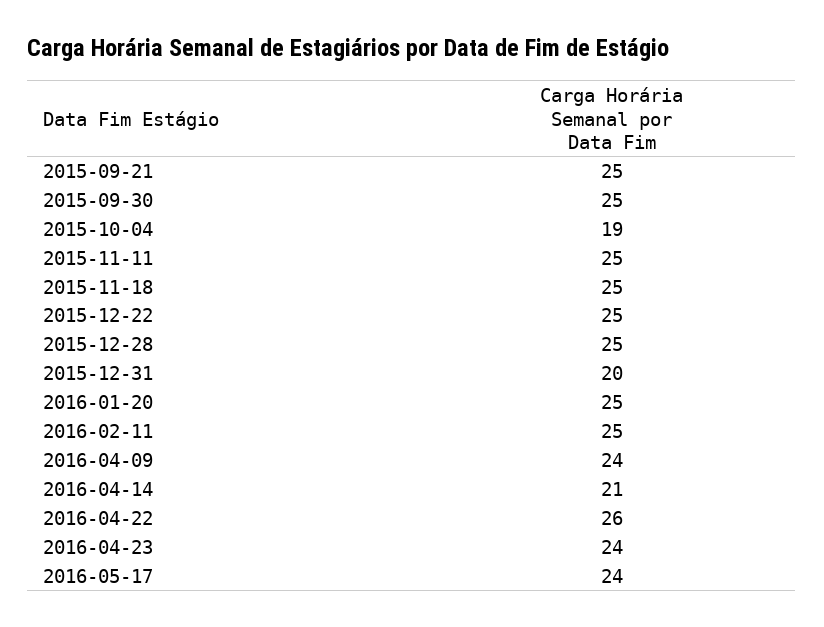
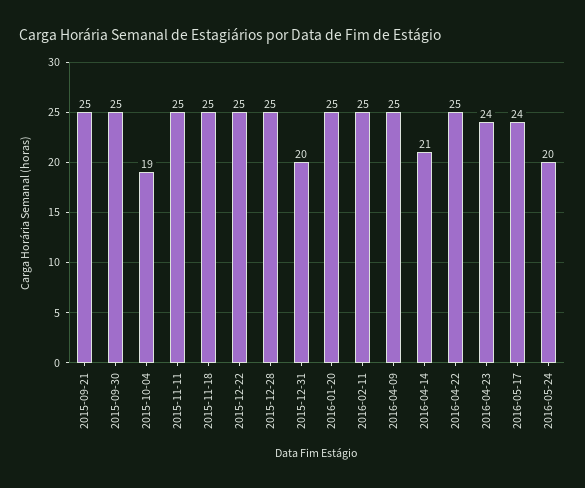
2016-04-09: 24 -> 25
2016-04-22: 26 -> 25
2016-05-24: none -> 20

